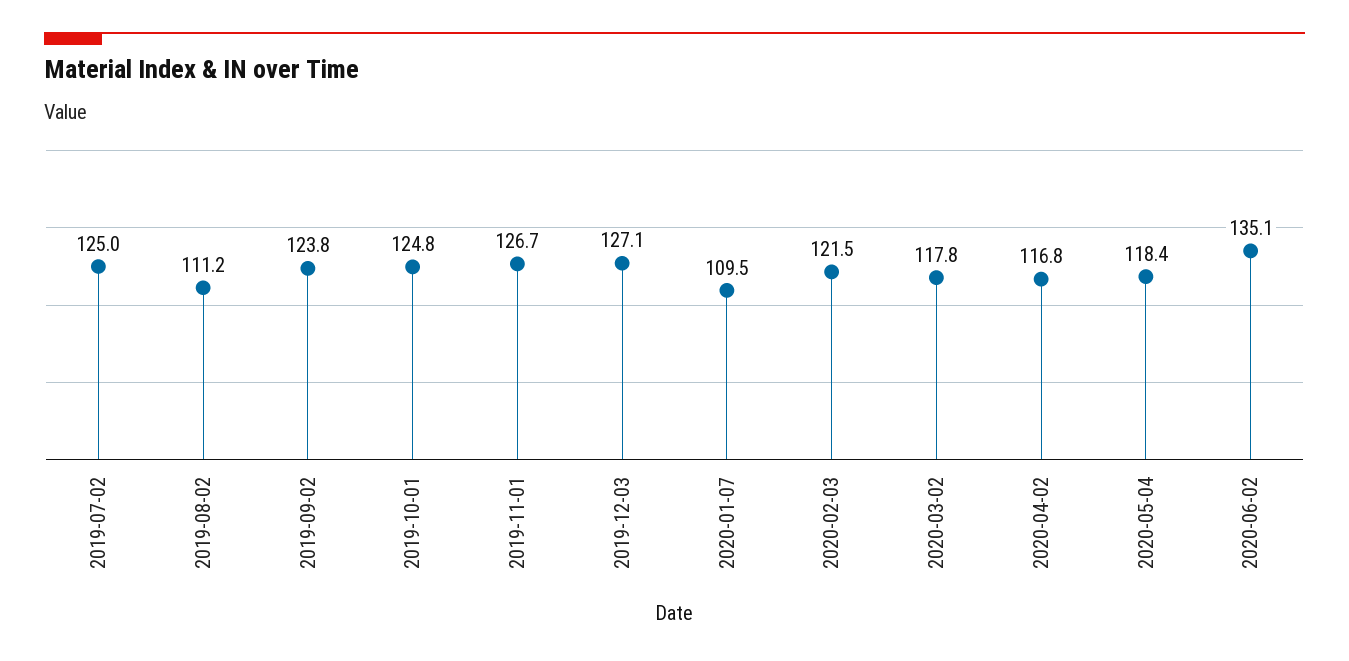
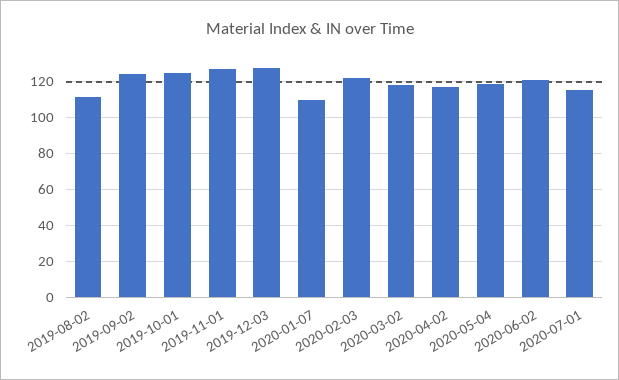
2019-07-02: 125 -> none
2020-06-02: 135.1 -> 120
2020-07-01: none -> 115

